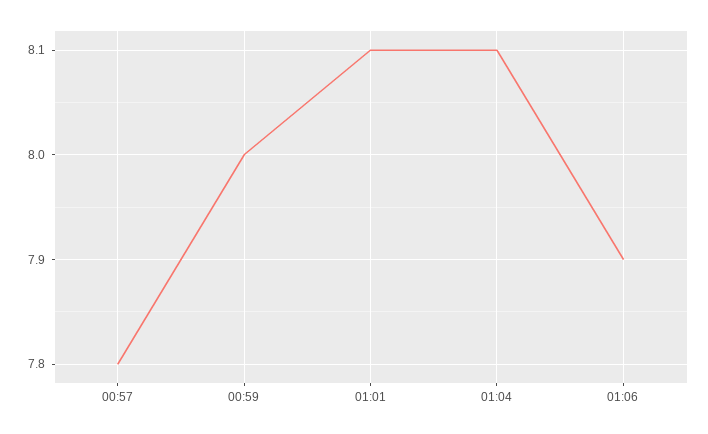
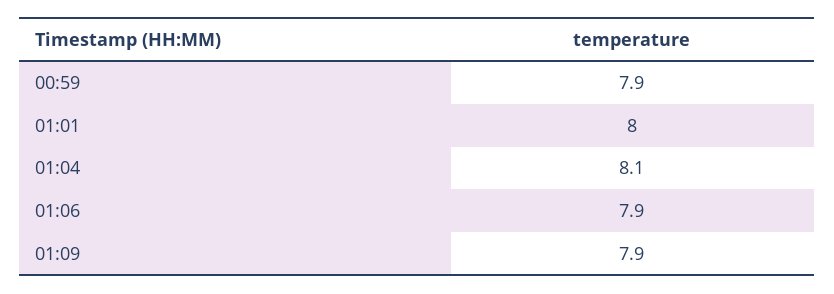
00:57: 7.8 -> none
00:59: 8 -> 7.9
01:01: 8.1 -> 8
01:09: none -> 7.9

